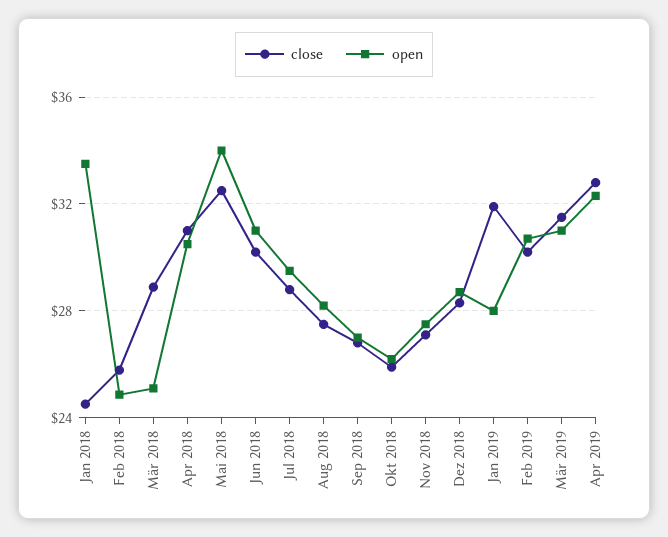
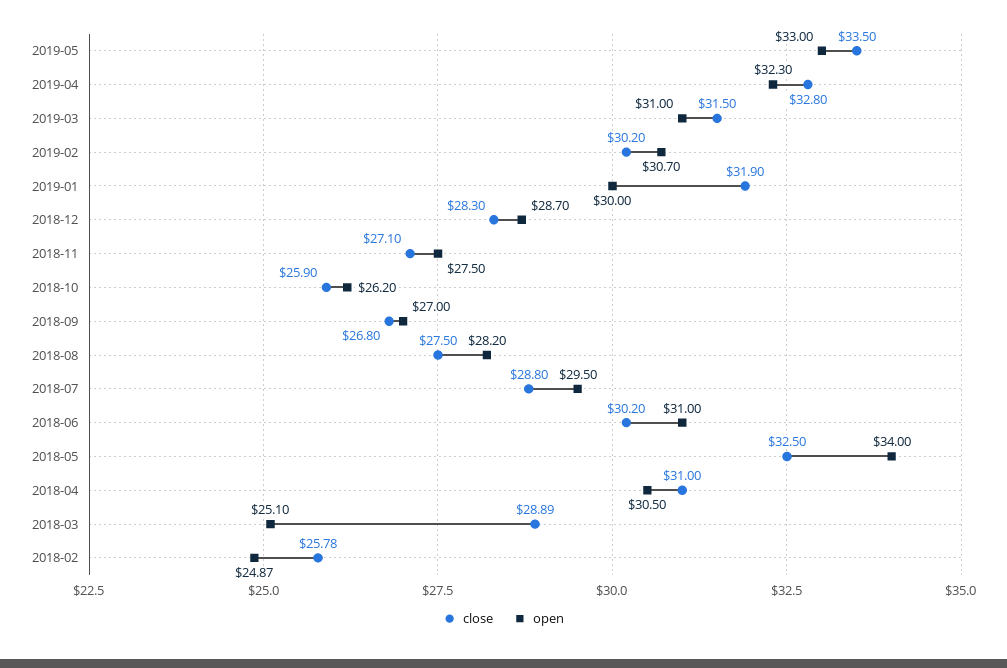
close, Jan 2018: 24.5 -> none
open, Jan 2018: 33.5 -> none
open, Jan 2019: 28 -> 30
close, 2019-05: none -> 33.5
open, 2019-05: none -> 33

